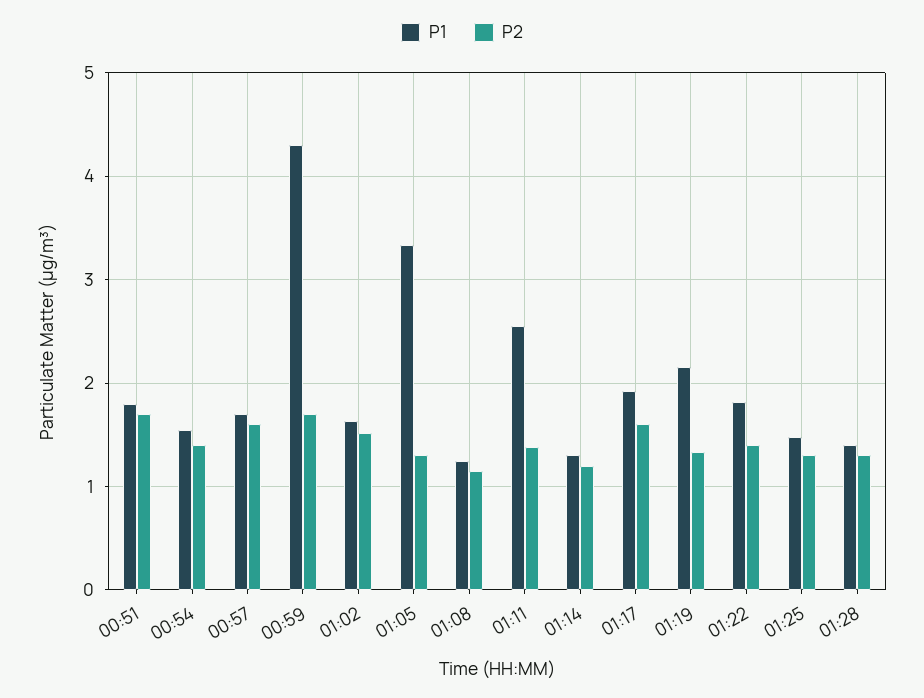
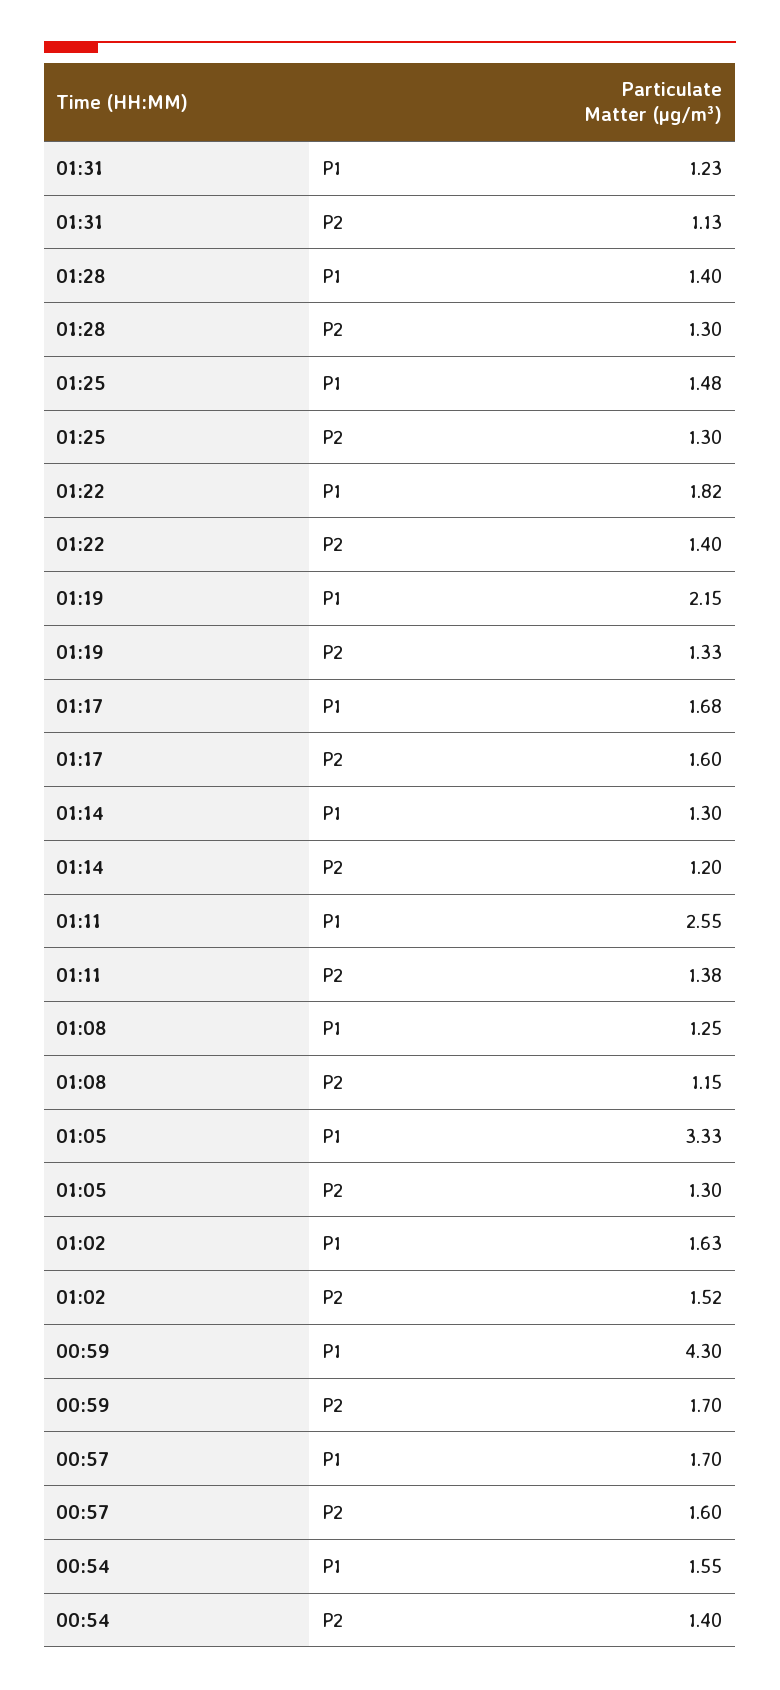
P1, 00:51: 1.8 -> none
P2, 00:51: 1.7 -> none
P1, 01:17: 1.9 -> 1.68
P1, 01:31: none -> 1.23
P2, 01:31: none -> 1.13

